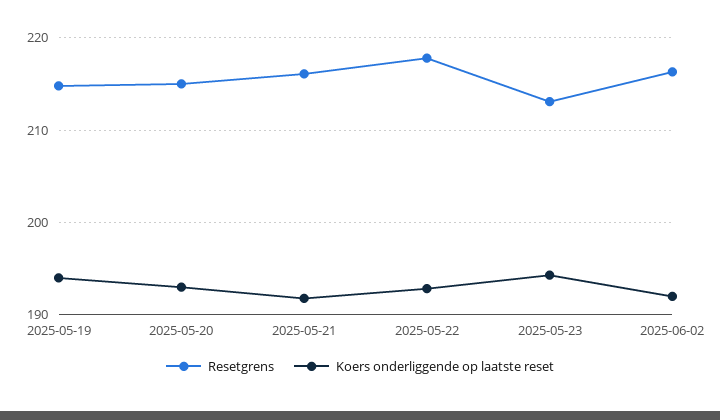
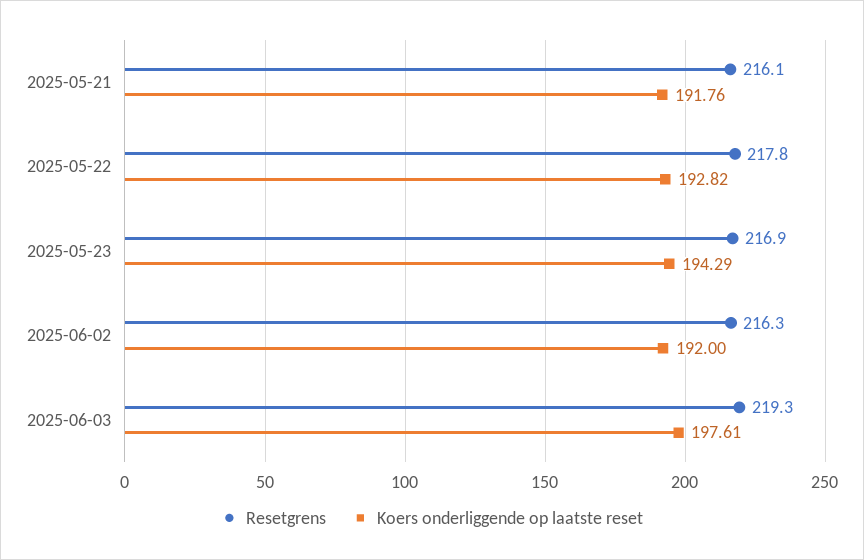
Resetgrens, 2025-05-19: 215 -> none
Koers onderliggende op laatste reset, 2025-05-19: 194 -> none
Resetgrens, 2025-05-20: 215 -> none
Koers onderliggende op laatste reset, 2025-05-20: 193 -> none
Resetgrens, 2025-05-23: 213 -> 216.9
Resetgrens, 2025-06-03: none -> 219.3
Koers onderliggende op laatste reset, 2025-06-03: none -> 197.61

